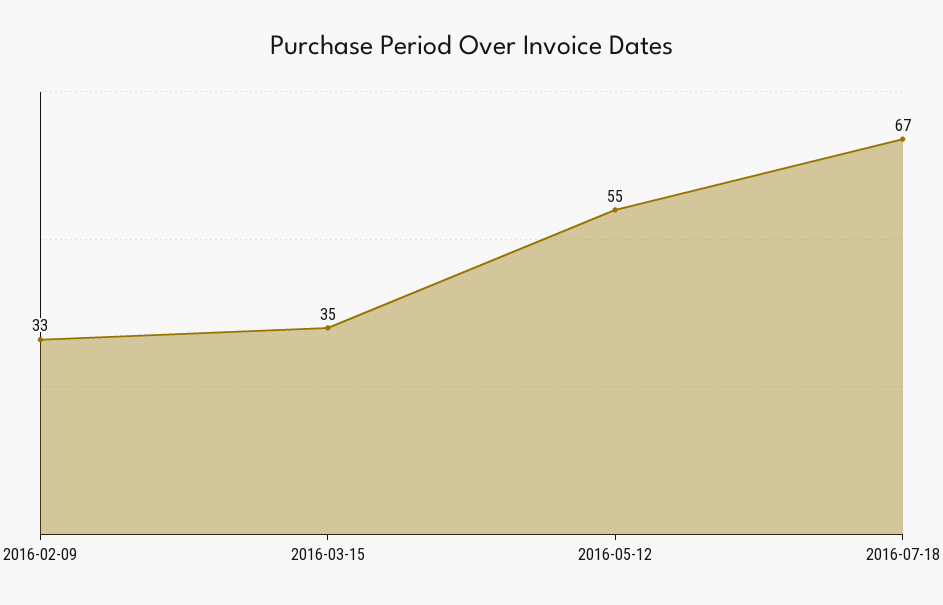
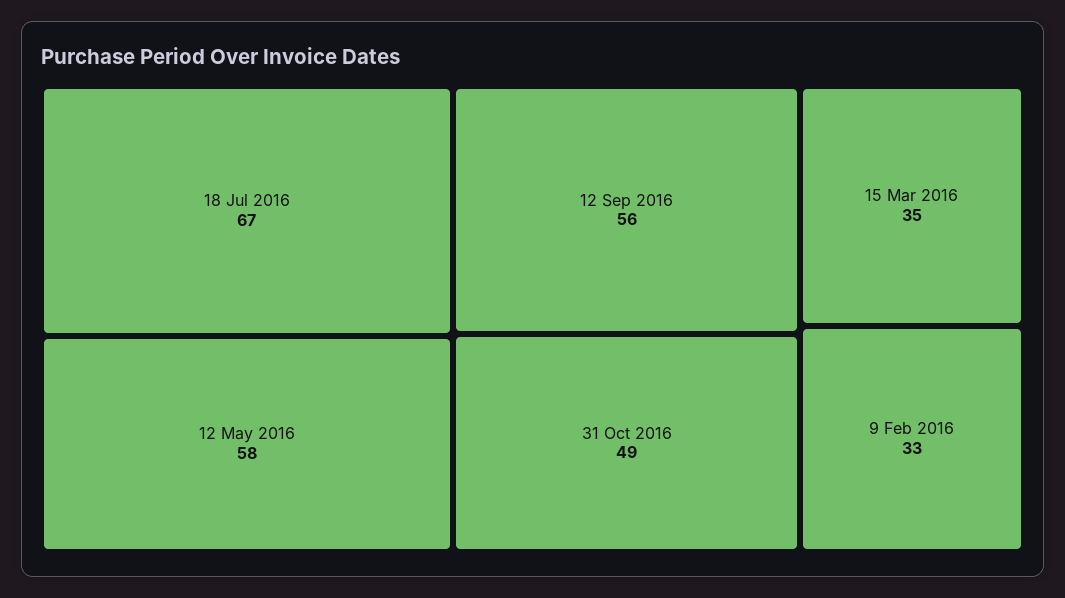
2016-05-12: 55 -> 58
12 Sep 2016: none -> 56
31 Oct 2016: none -> 49

